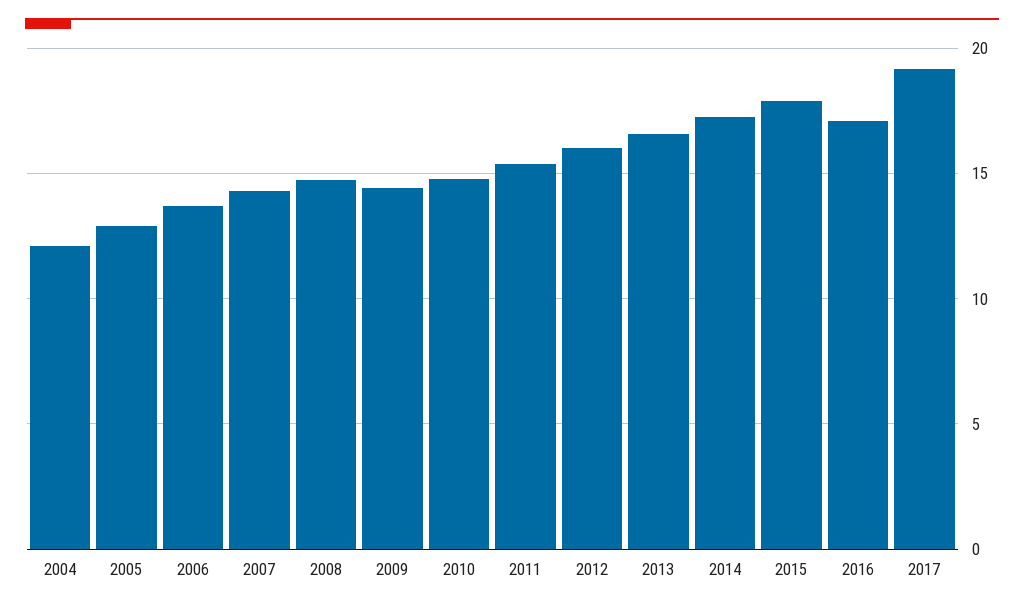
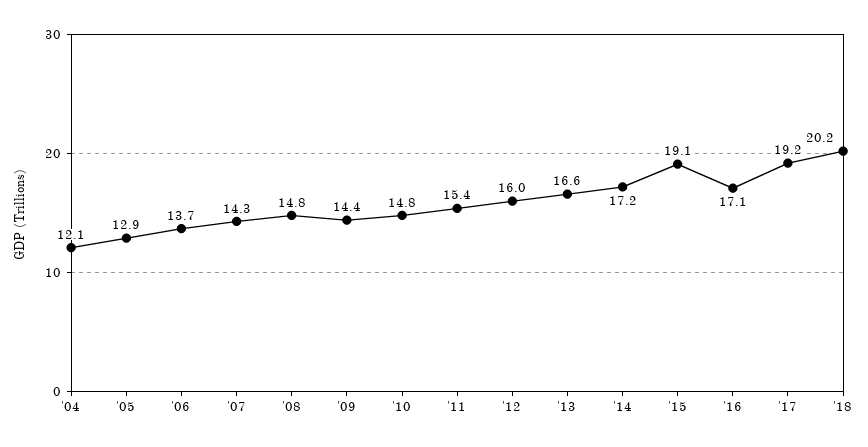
2015: 18 -> 19.1
'18: none -> 20.2

